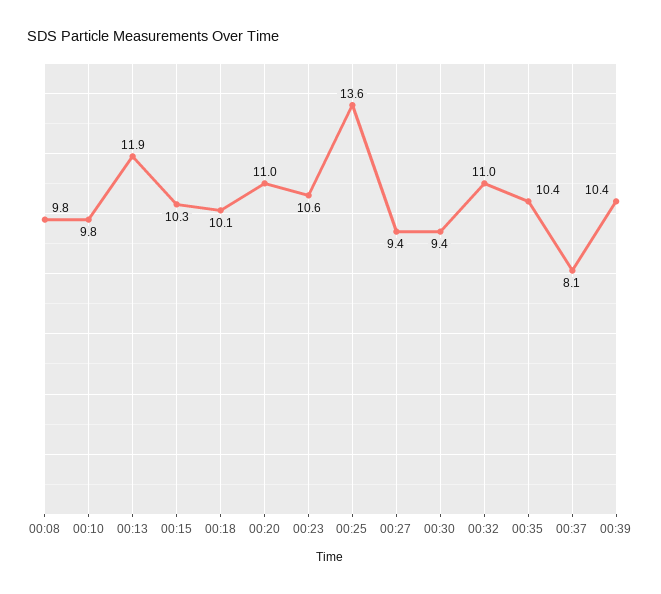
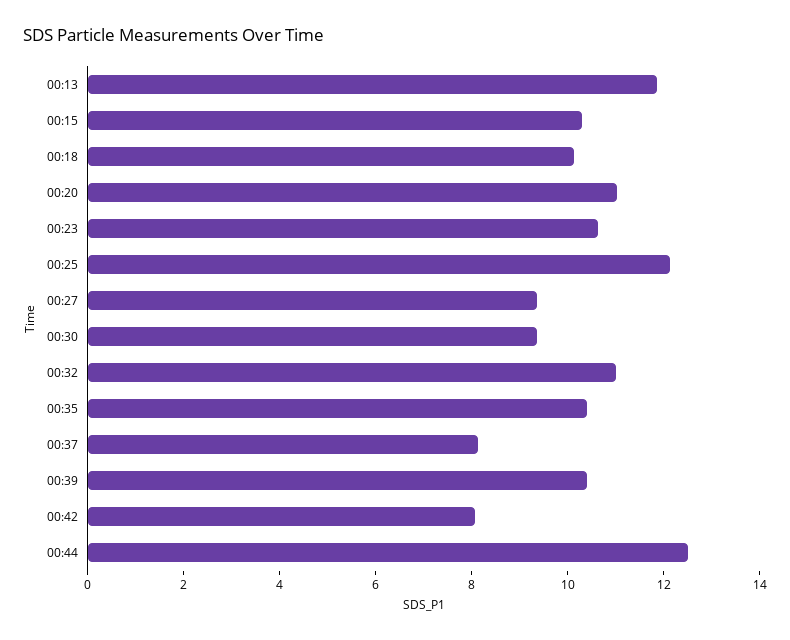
00:08: 9.8 -> none
00:10: 9.8 -> none
00:25: 13.6 -> 12
00:42: none -> 8
00:44: none -> 12.5

